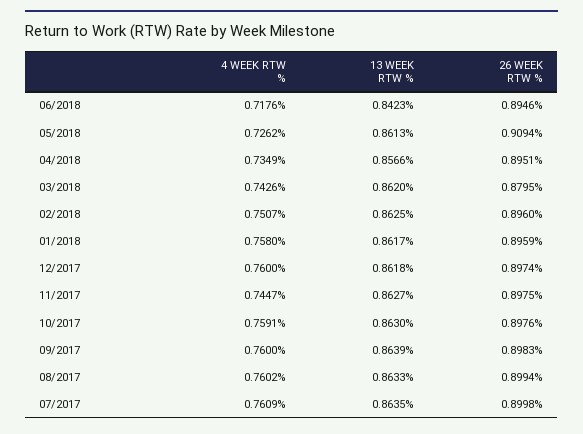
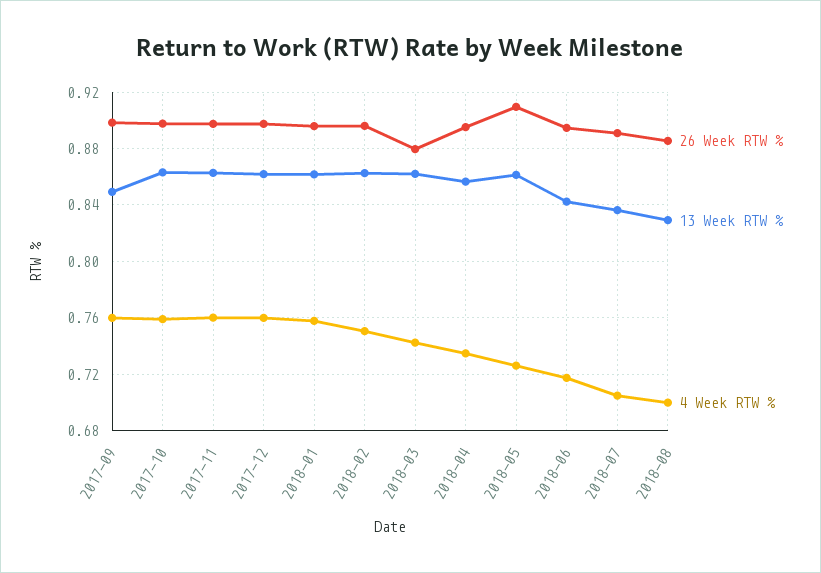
4 WEEK RTW %, 11/2017: 0.7447 -> 0.76
13 WEEK RTW %, 09/2017: 0.8639 -> 0.85
4 WEEK RTW %, 08/2017: 0.7602 -> none
13 WEEK RTW %, 08/2017: 0.8633 -> none
26 WEEK RTW %, 08/2017: 0.8994 -> none
4 WEEK RTW %, 07/2017: 0.7609 -> none
13 WEEK RTW %, 07/2017: 0.8635 -> none
26 WEEK RTW %, 07/2017: 0.8998 -> none
26 WEEK RTW %, 2018-07: none -> 0.89
13 WEEK RTW %, 2018-07: none -> 0.835
4 WEEK RTW %, 2018-07: none -> 0.705
26 WEEK RTW %, 2018-08: none -> 0.885
13 WEEK RTW %, 2018-08: none -> 0.83
4 WEEK RTW %, 2018-08: none -> 0.7

